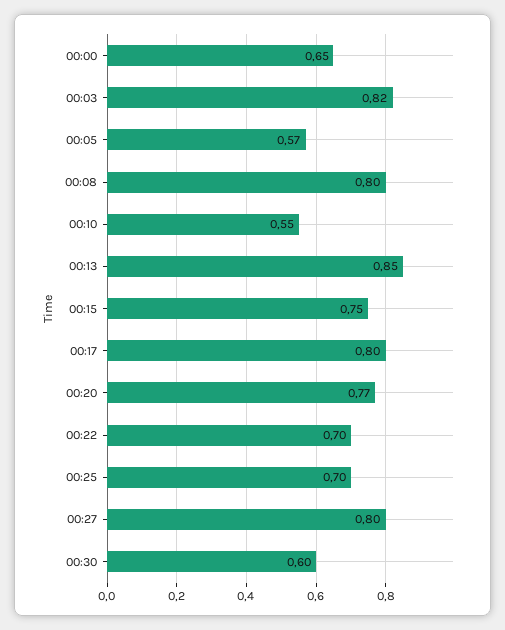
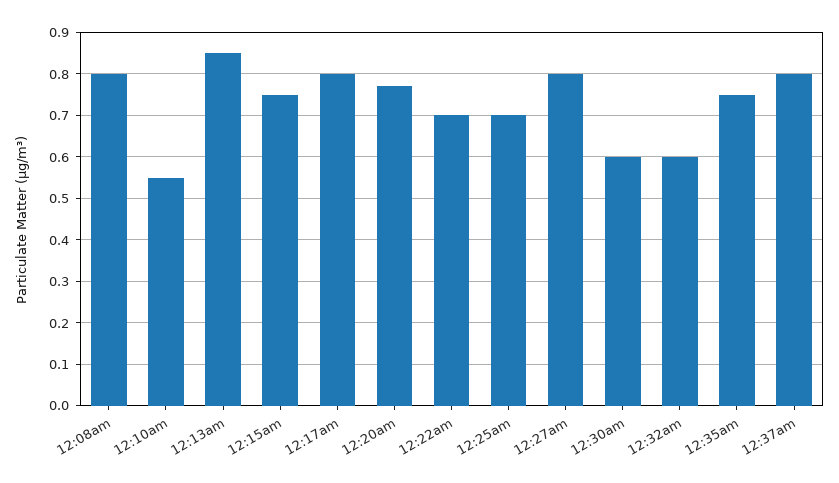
00:00: 0.65 -> none
00:03: 0.82 -> none
00:05: 0.57 -> none
12:32am: none -> 0.6
12:35am: none -> 0.75
12:37am: none -> 0.8

